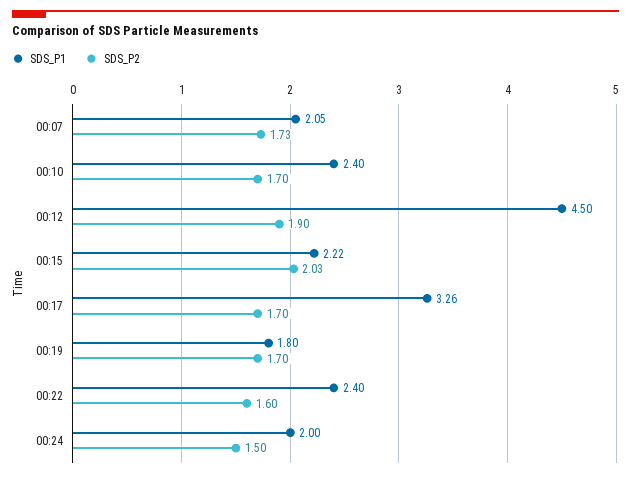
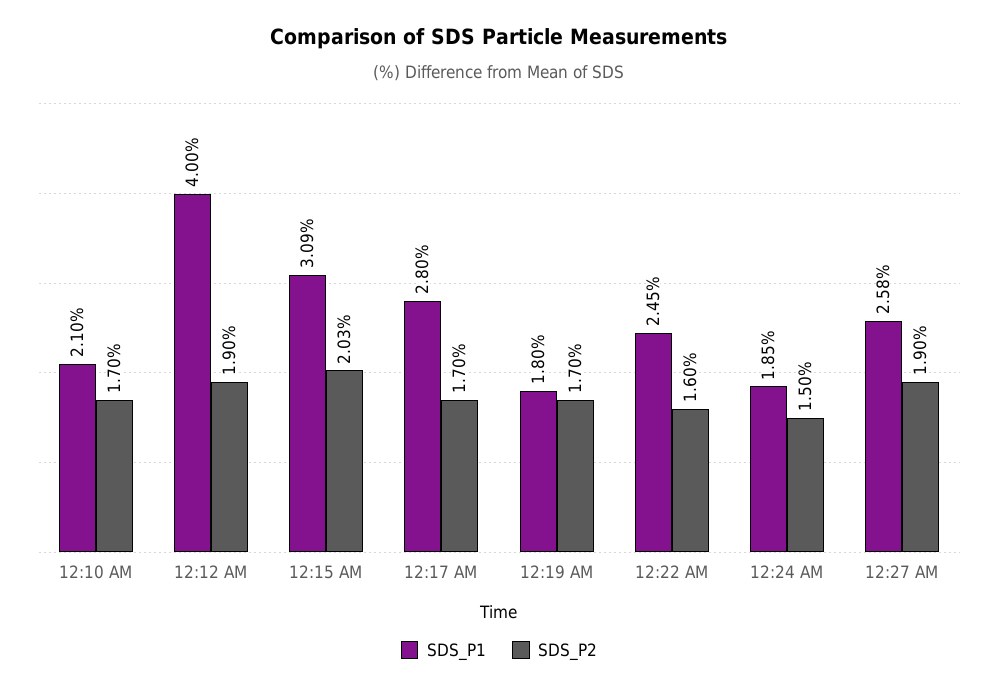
SDS_P1, 00:07: 2.05 -> none
SDS_P2, 00:07: 1.73 -> none
SDS_P1, 00:10: 2.4 -> 2.1
SDS_P1, 00:12: 4.5 -> 4
SDS_P1, 00:15: 2.22 -> 3.09
SDS_P1, 00:17: 3.26 -> 2.8
SDS_P1, 00:22: 2.4 -> 2.45
SDS_P1, 00:24: 2 -> 1.85
SDS_P1, 12:27 AM: none -> 2.58
SDS_P2, 12:27 AM: none -> 1.9

